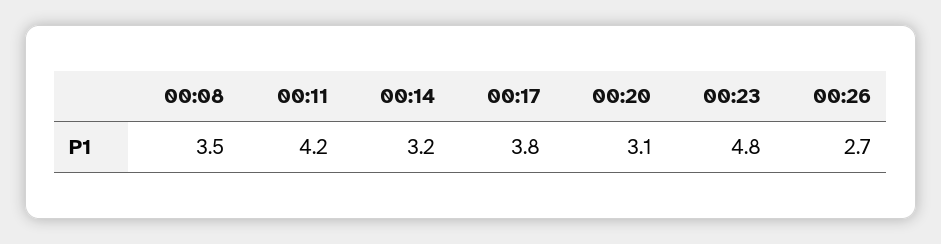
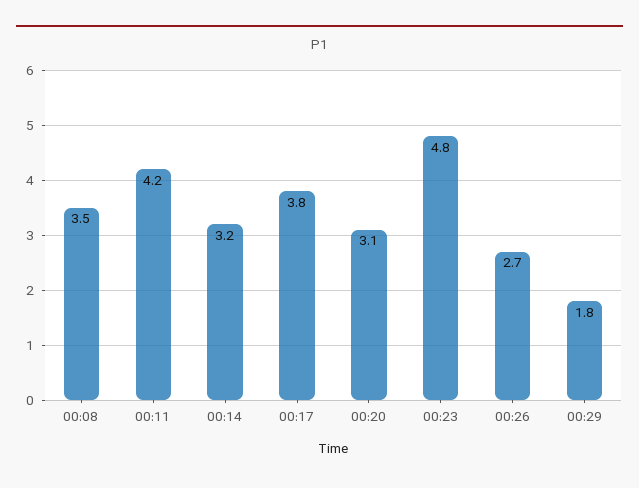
00:29: none -> 1.8

